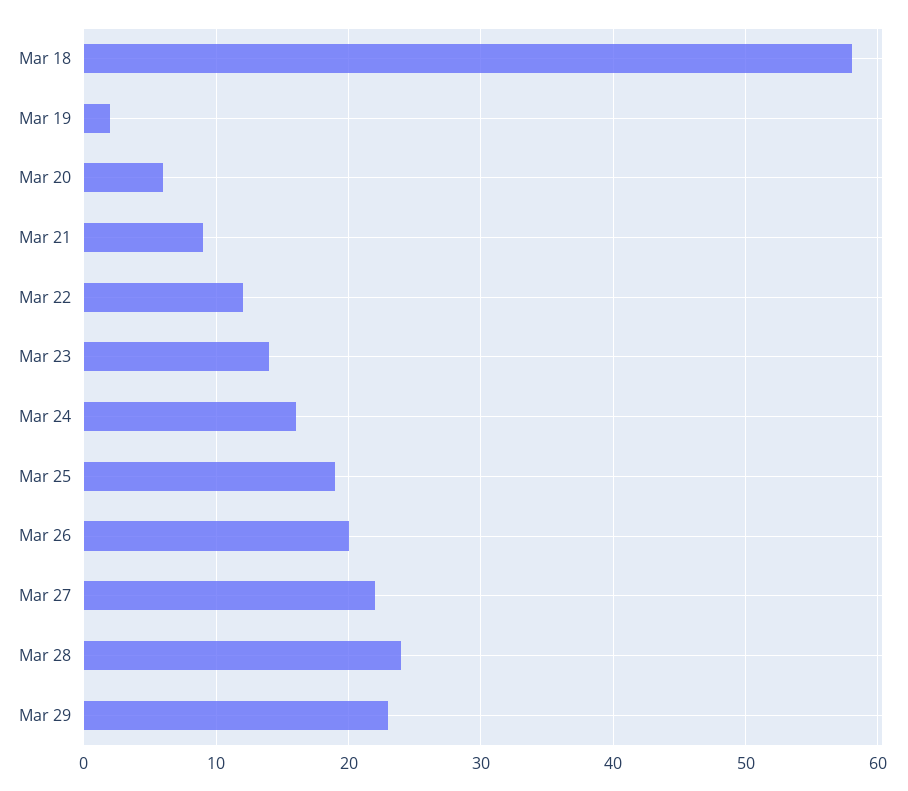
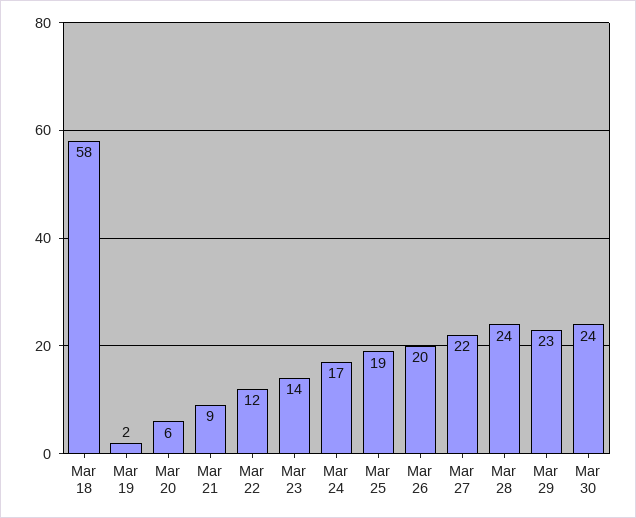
Mar 24: 16 -> 17
Mar 30: none -> 24

